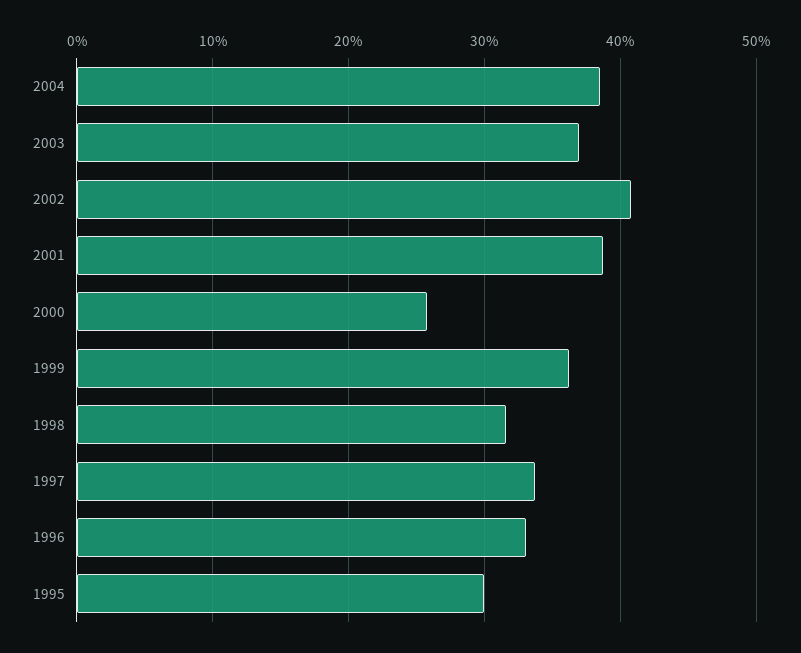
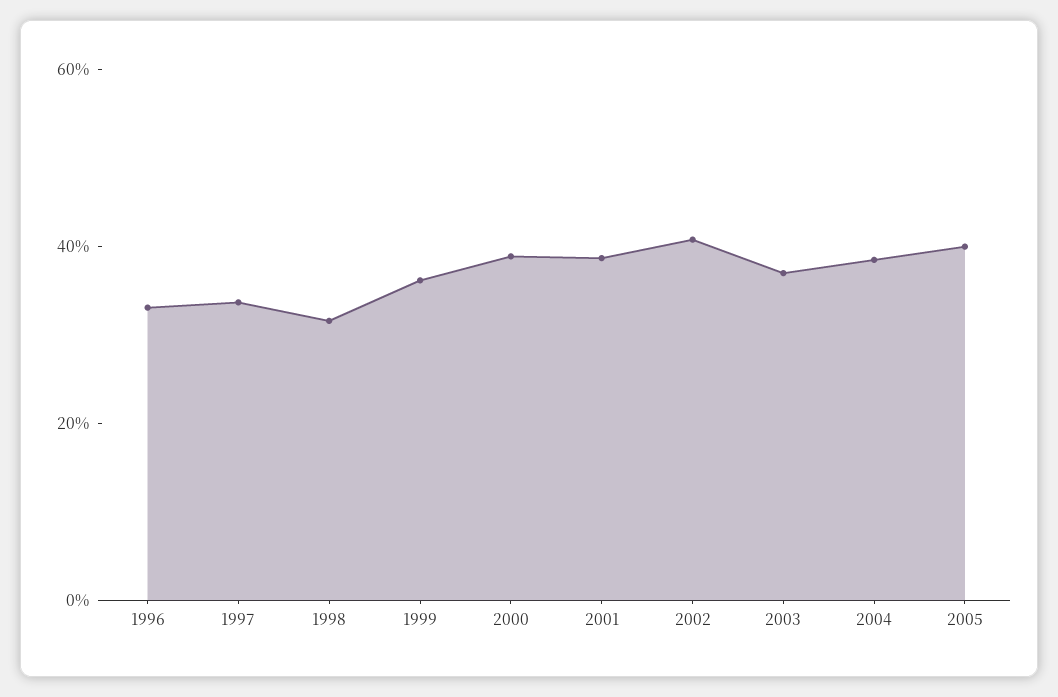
2000: 26 -> 40
1995: 30 -> none
2005: none -> 40

